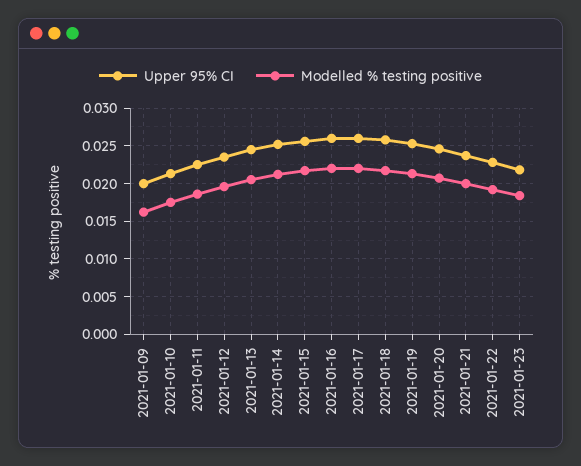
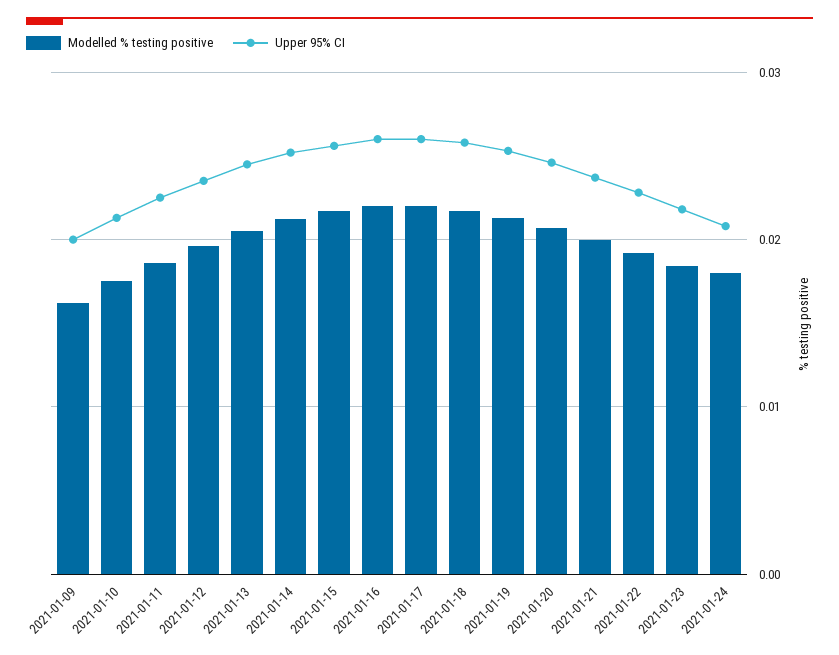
Modelled % testing positive, 2021-01-24: none -> 0.018
Upper 95% CI, 2021-01-24: none -> 0.021

